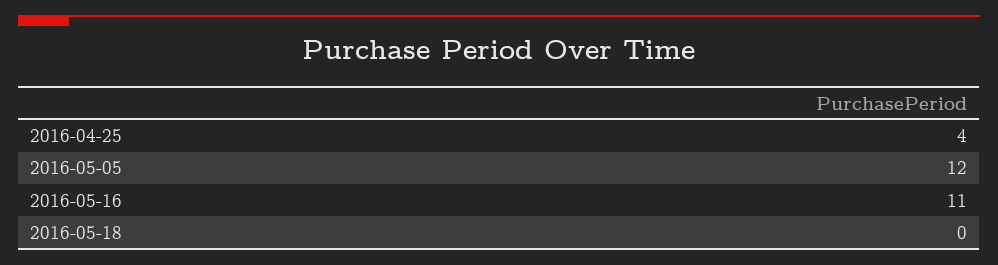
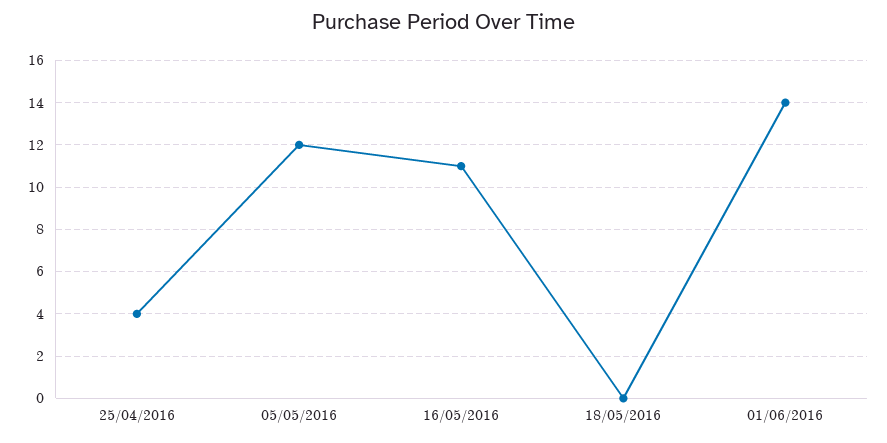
01/06/2016: none -> 14

